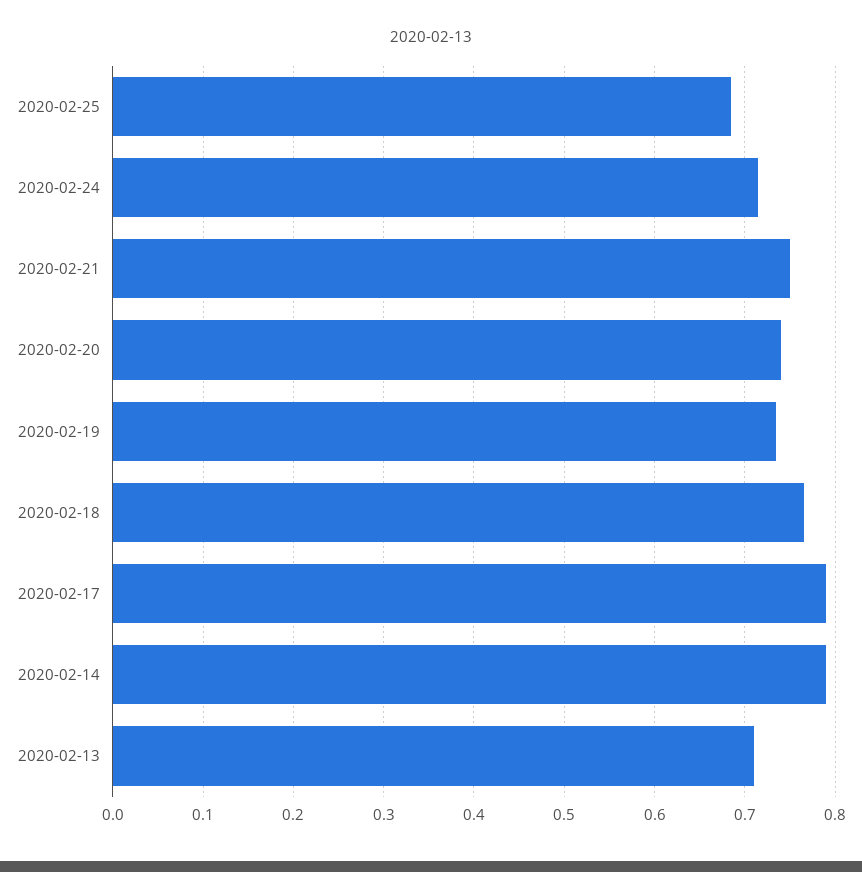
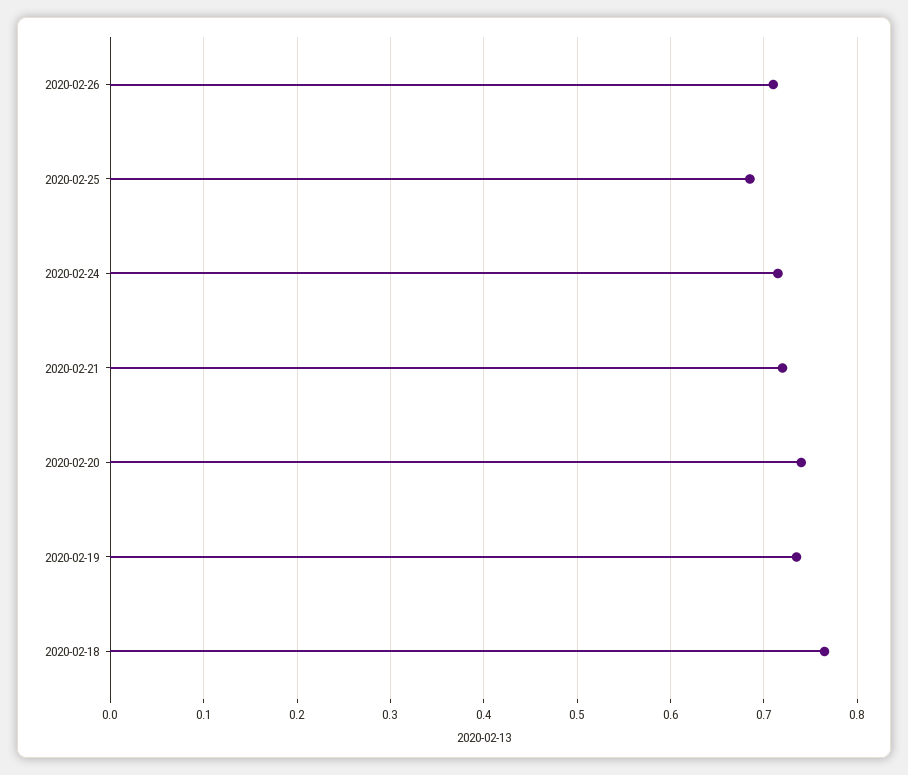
2020-02-21: 0.75 -> 0.72
2020-02-17: 0.79 -> none
2020-02-14: 0.79 -> none
2020-02-13: 0.71 -> none
2020-02-26: none -> 0.71

